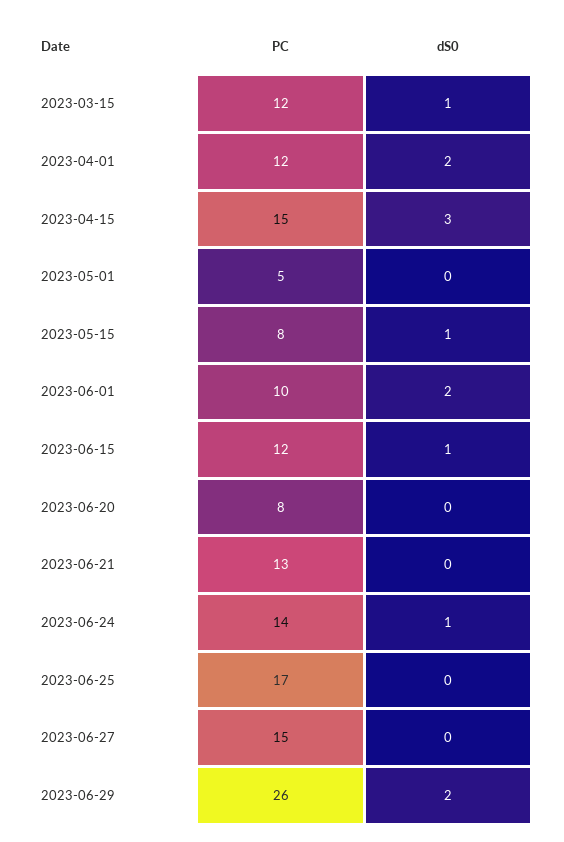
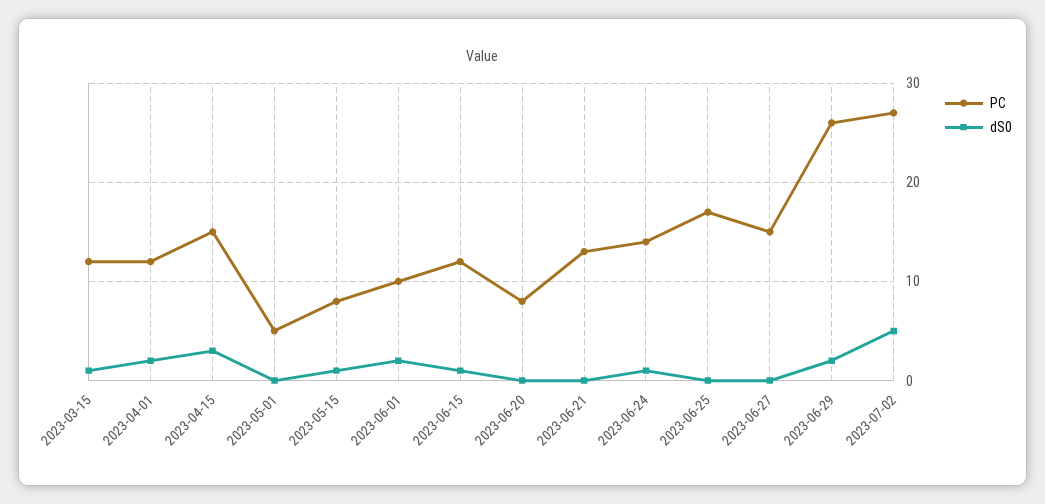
PC, 2023-07-02: none -> 27
dS0, 2023-07-02: none -> 5

